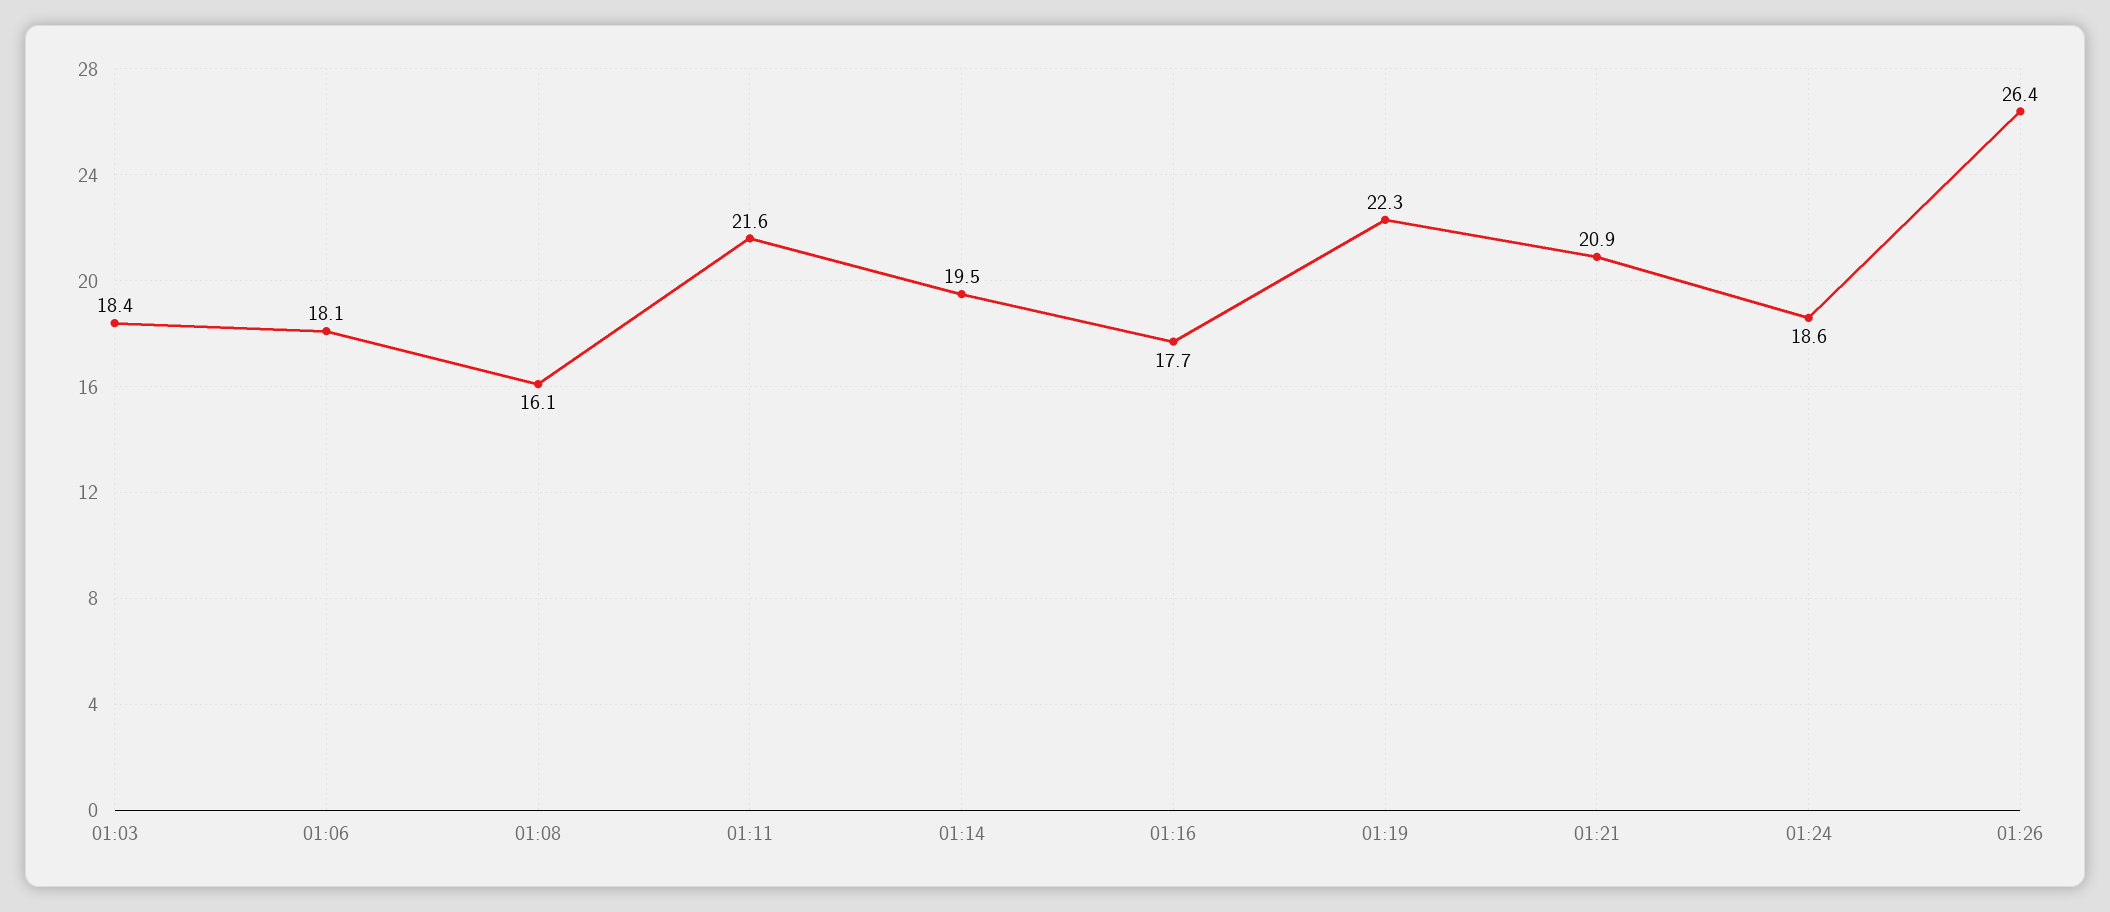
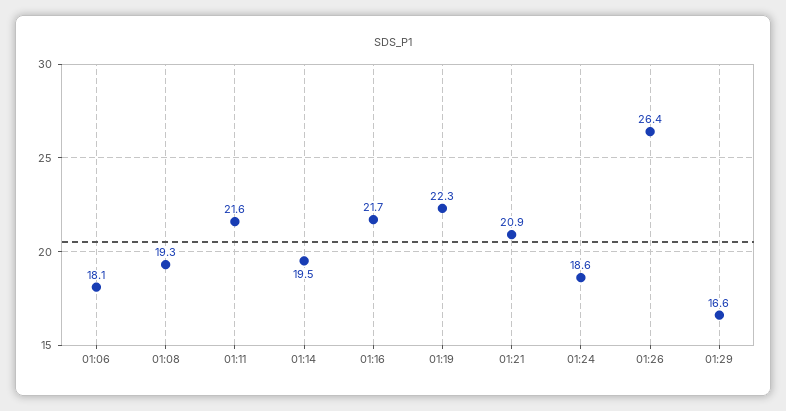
01:03: 18.4 -> none
01:08: 16.1 -> 19.3
01:16: 17.7 -> 21.7
01:29: none -> 16.6

